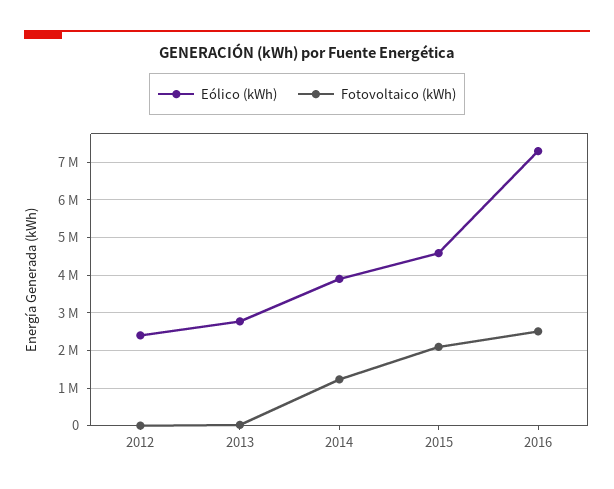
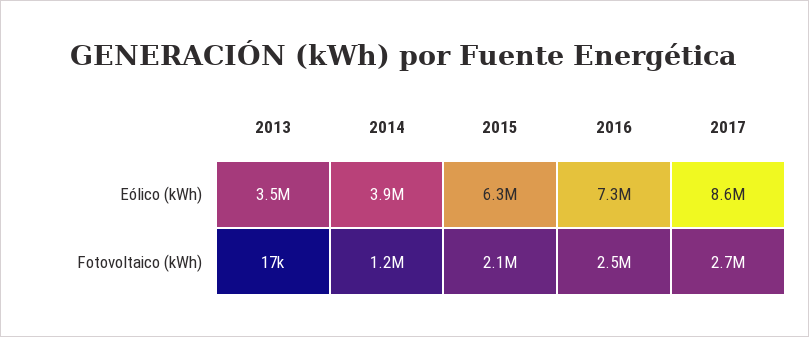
Eólico (kWh), 2012: 2400000 -> none
Fotovoltaico (kWh), 2012: 0 -> none
Eólico (kWh), 2013: 2800000 -> 3500000
Eólico (kWh), 2015: 4600000 -> 6300000
Eólico (kWh), 2017: none -> 8600000
Fotovoltaico (kWh), 2017: none -> 2700000

